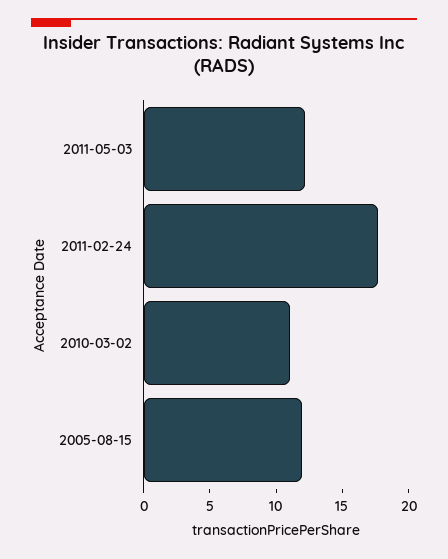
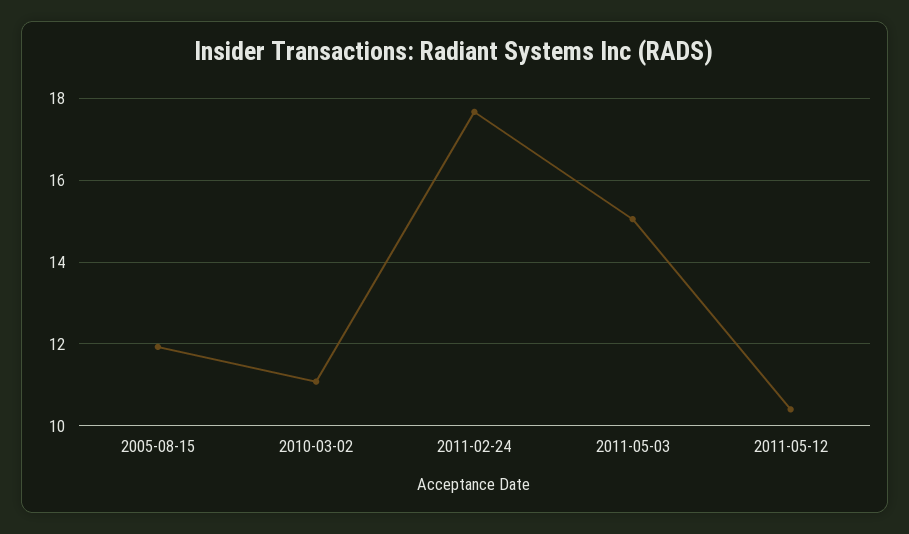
2011-05-03: 12 -> 15
2011-05-12: none -> 10.4

